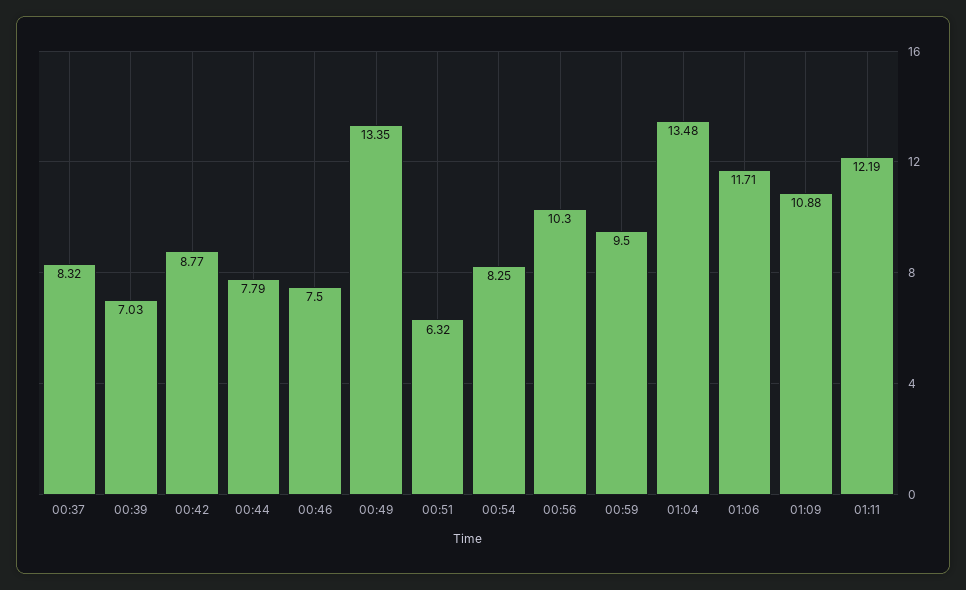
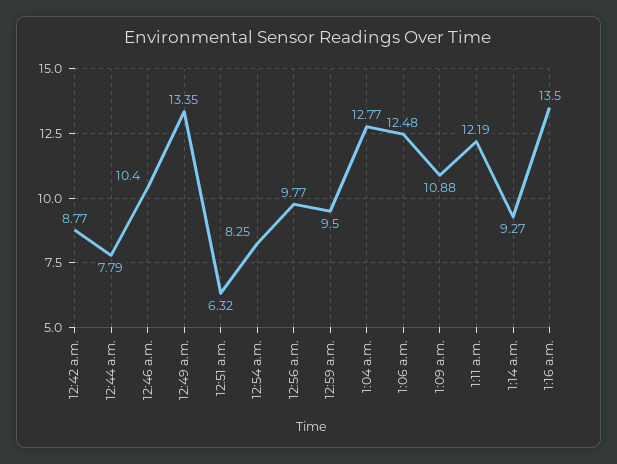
00:37: 8.32 -> none
00:39: 7.03 -> none
00:46: 7.5 -> 10.4
00:56: 10.3 -> 9.77
01:04: 13.48 -> 12.77
01:06: 11.71 -> 12.48
1:14 a.m.: none -> 9.27
1:16 a.m.: none -> 13.5

